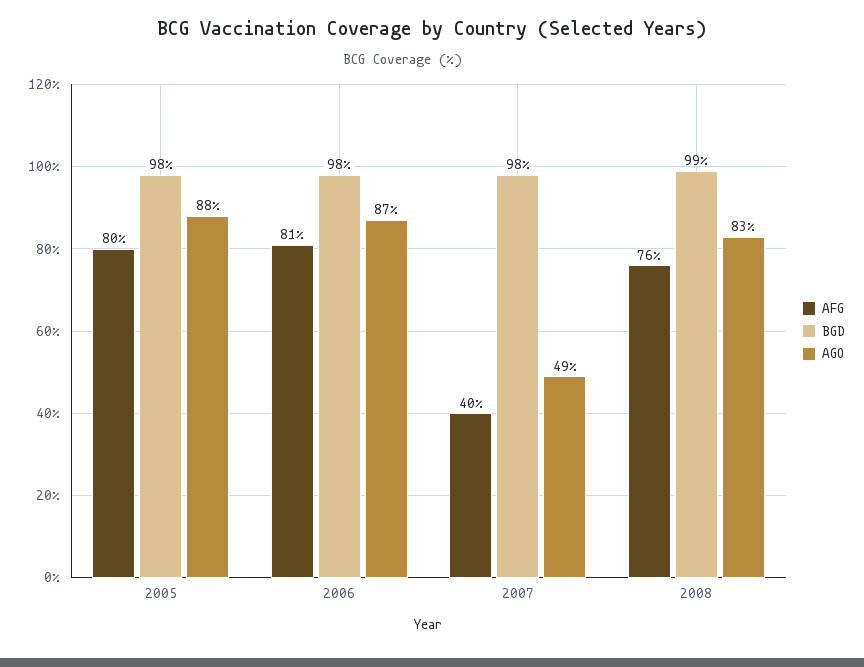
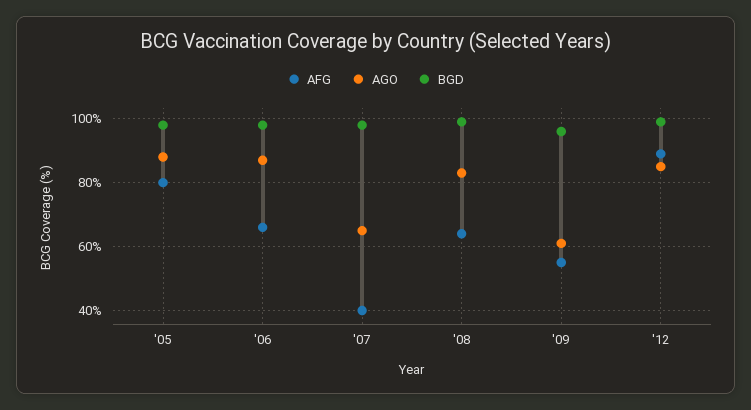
AFG, 2006: 81 -> 65
AGO, 2007: 49 -> 65
AFG, 2008: 76 -> 65
AFG, '09: none -> 55
AGO, '09: none -> 60
BGD, '09: none -> 95
AFG, '12: none -> 90
AGO, '12: none -> 85
BGD, '12: none -> 100

